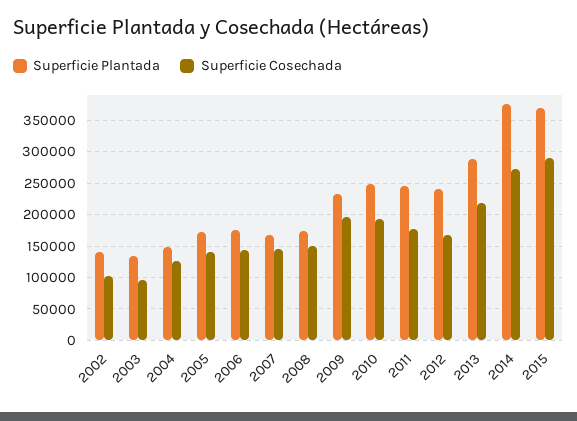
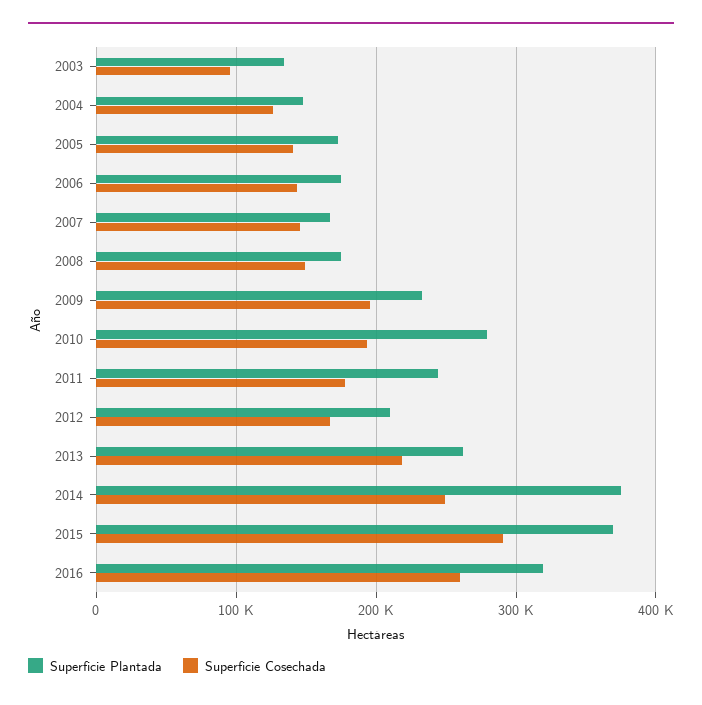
Superficie Plantada, 2002: 140000 -> none
Superficie Cosechada, 2002: 100000 -> none
Superficie Plantada, 2010: 250000 -> 280000
Superficie Plantada, 2012: 240000 -> 210000
Superficie Plantada, 2013: 290000 -> 260000
Superficie Cosechada, 2014: 270000 -> 250000
Superficie Plantada, 2016: none -> 320000
Superficie Cosechada, 2016: none -> 260000

